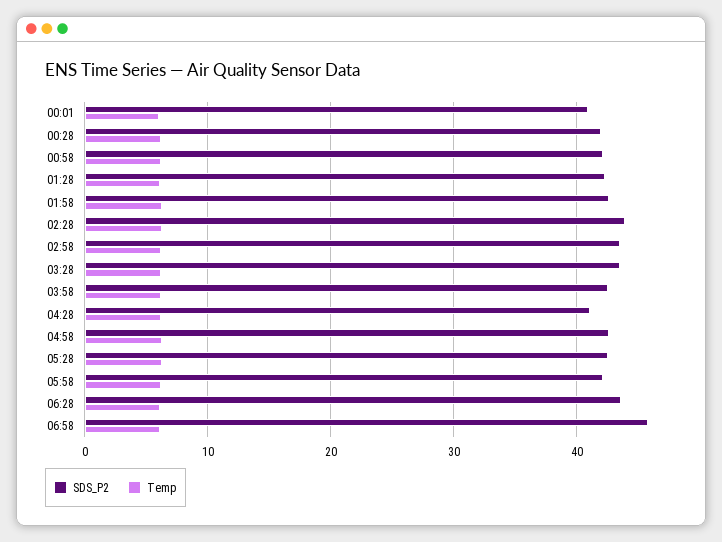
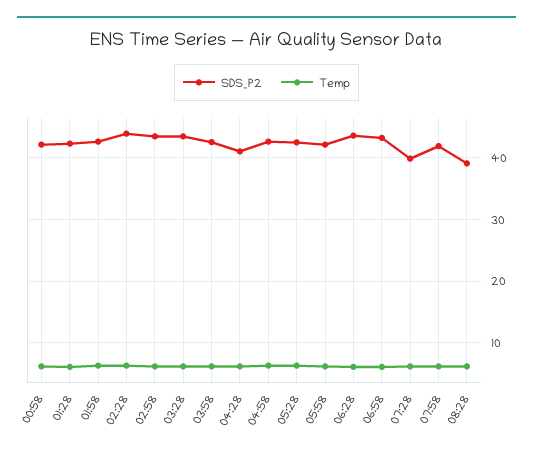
SDS_P2, 00:01: 41 -> none
Temp, 00:01: 6 -> none
SDS_P2, 00:28: 42 -> none
Temp, 00:28: 6 -> none
SDS_P2, 06:58: 46 -> 43
SDS_P2, 07:28: none -> 40
Temp, 07:28: none -> 6
SDS_P2, 07:58: none -> 42
Temp, 07:58: none -> 6
SDS_P2, 08:28: none -> 39
Temp, 08:28: none -> 6

